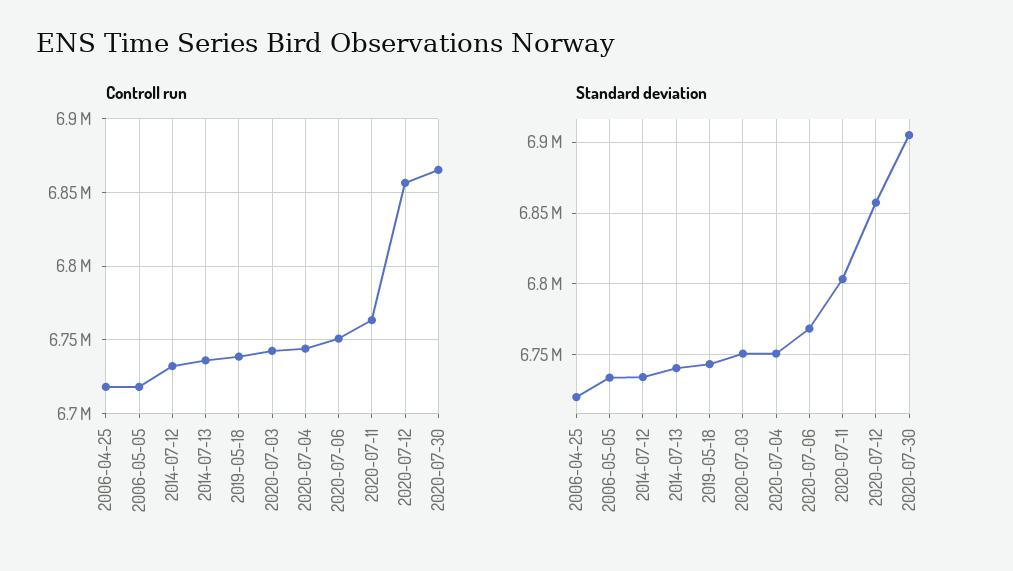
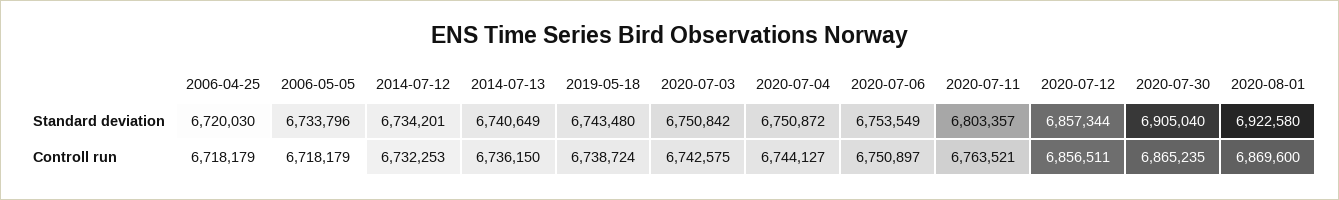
Standard deviation, 2020-07-06: 6770000 -> 6753549
Standard deviation, 2020-08-01: none -> 6922580
Controll run, 2020-08-01: none -> 6869600

